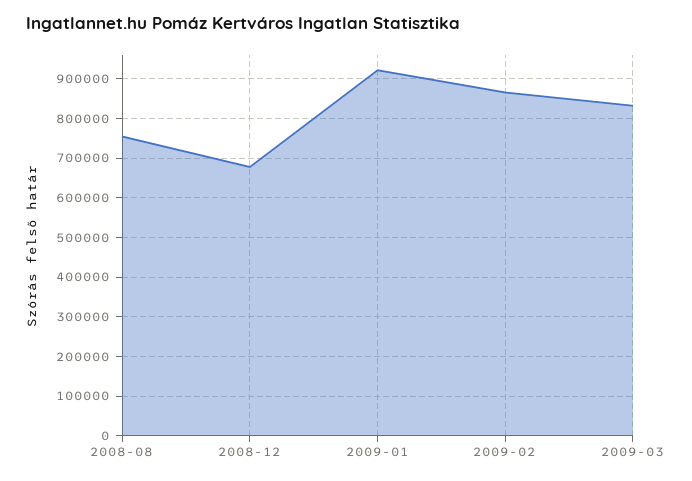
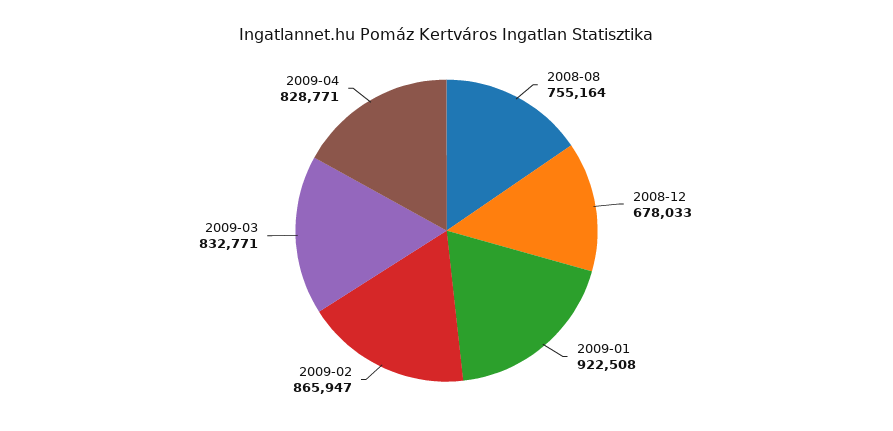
2009-04: none -> 828771

